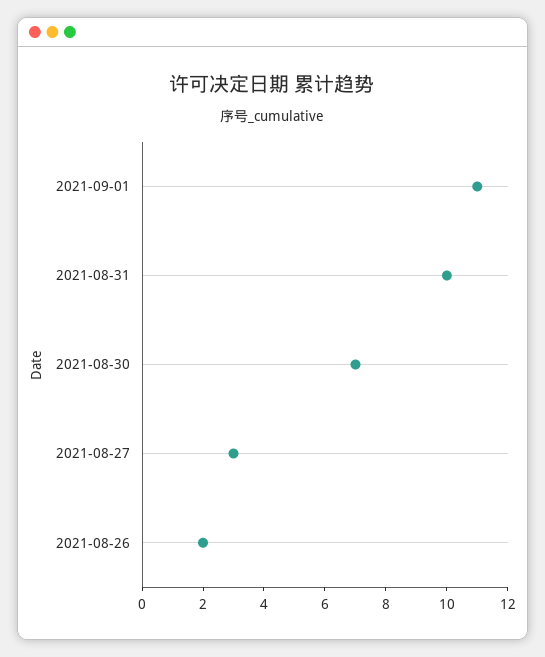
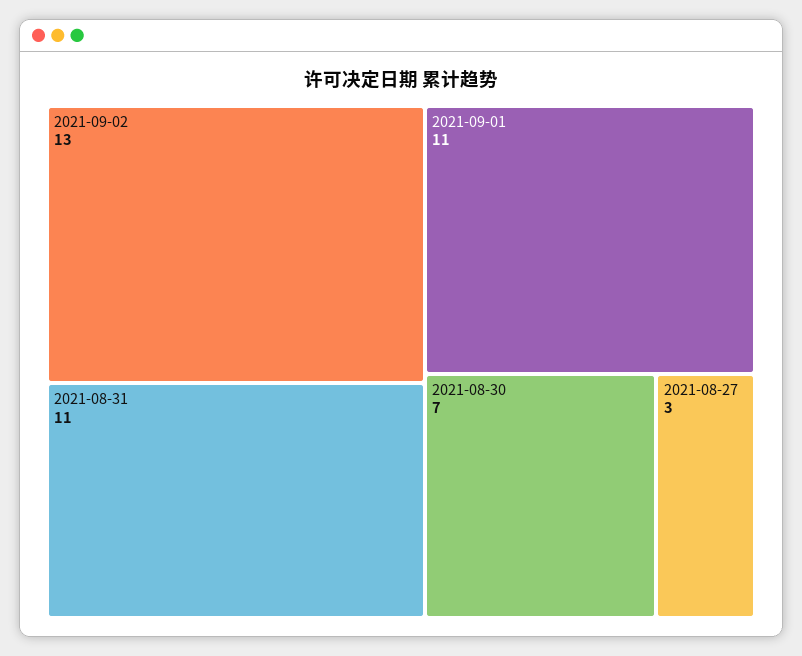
2021-08-31: 10 -> 11
2021-08-26: 2 -> none
2021-09-02: none -> 13

